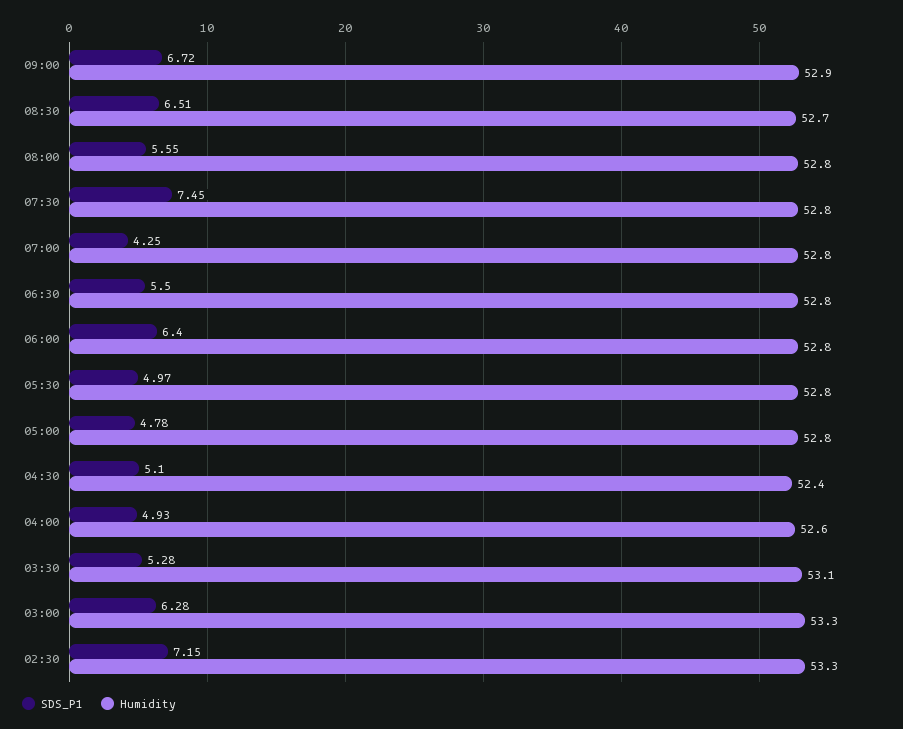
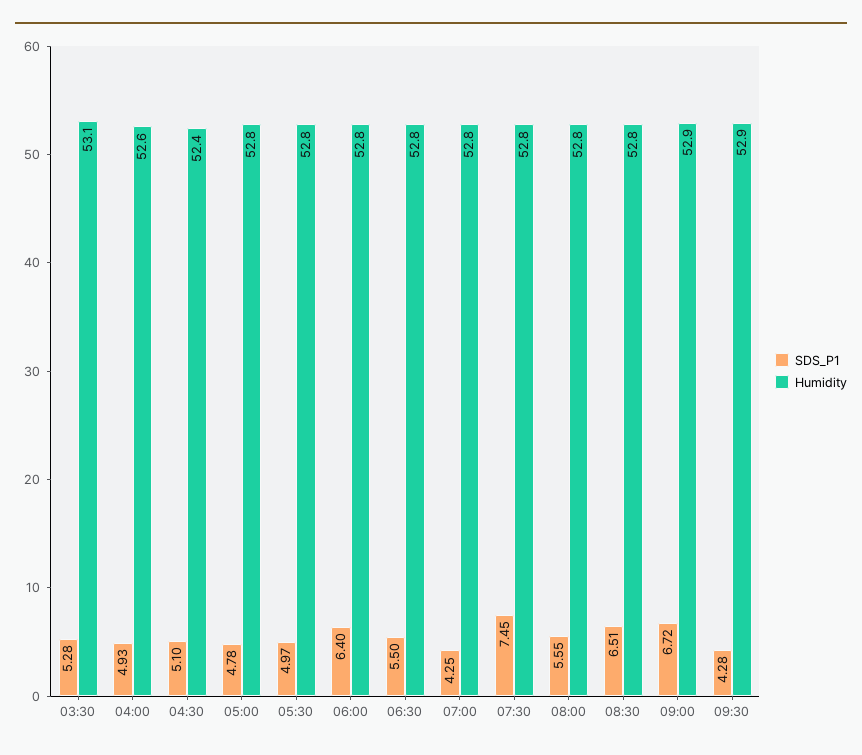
Humidity, 08:30: 52.7 -> 52.8
SDS_P1, 03:00: 6.28 -> none
Humidity, 03:00: 53.3 -> none
SDS_P1, 02:30: 7.15 -> none
Humidity, 02:30: 53.3 -> none
SDS_P1, 09:30: none -> 4.28
Humidity, 09:30: none -> 52.9

